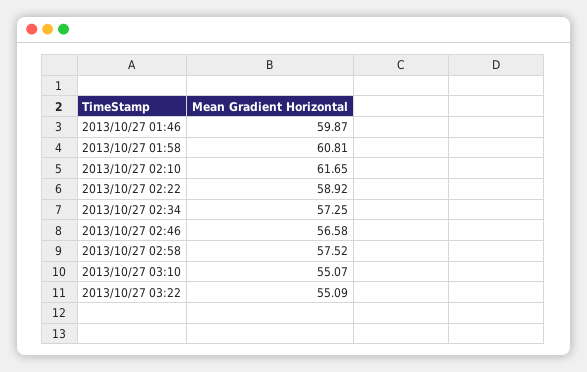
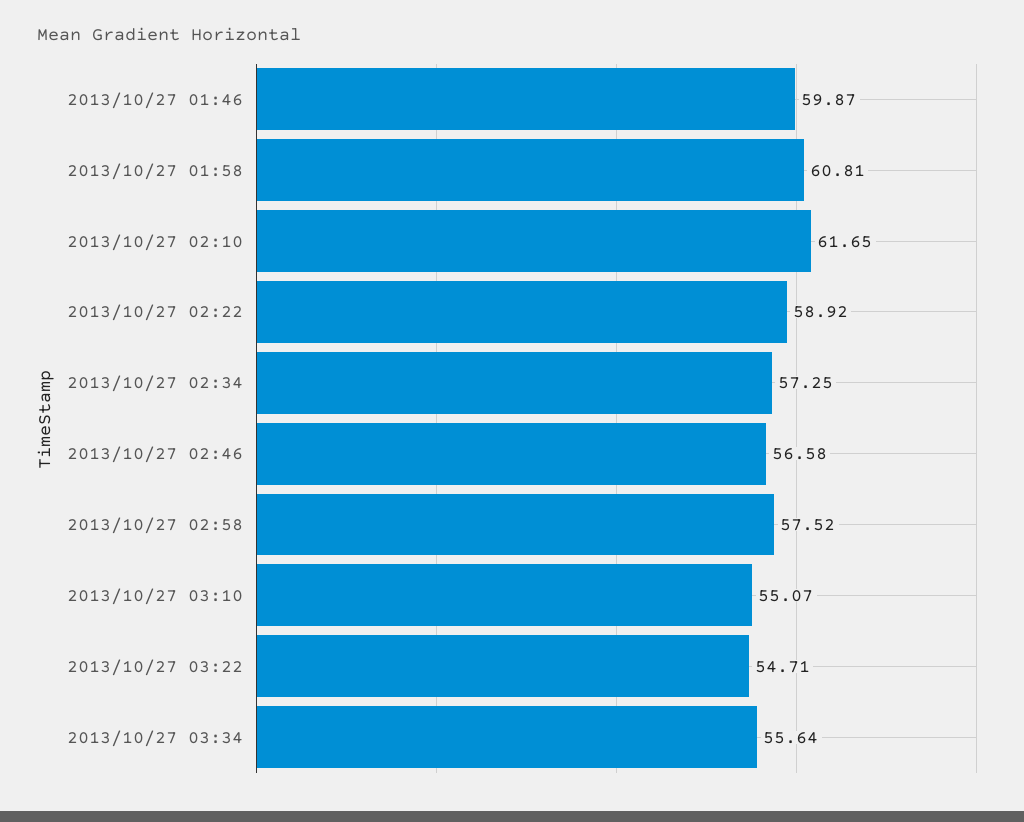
2013/10/27 03:22: 55.09 -> 54.71
2013/10/27 03:34: none -> 55.64

